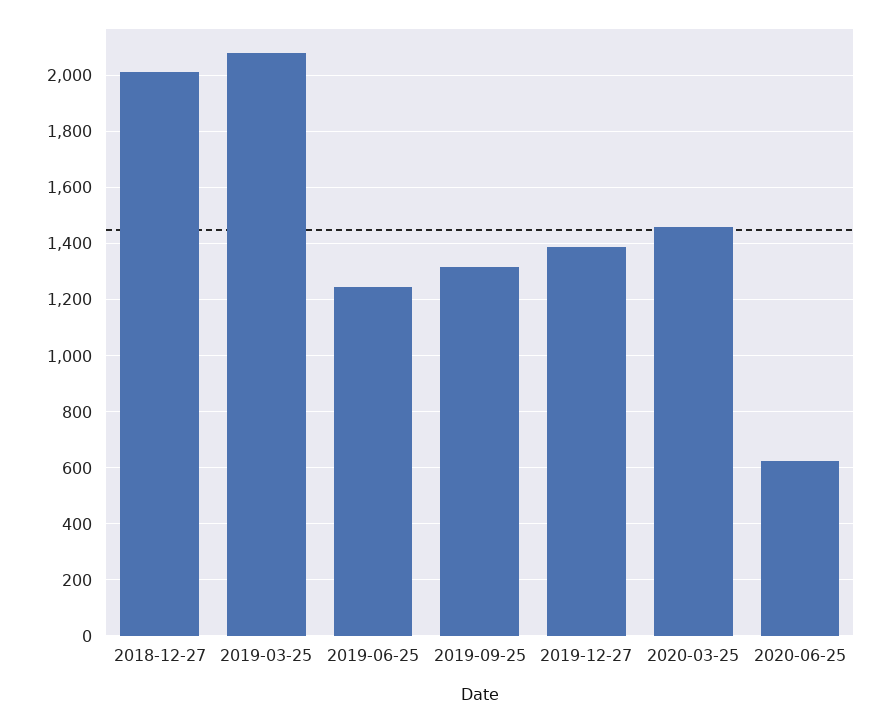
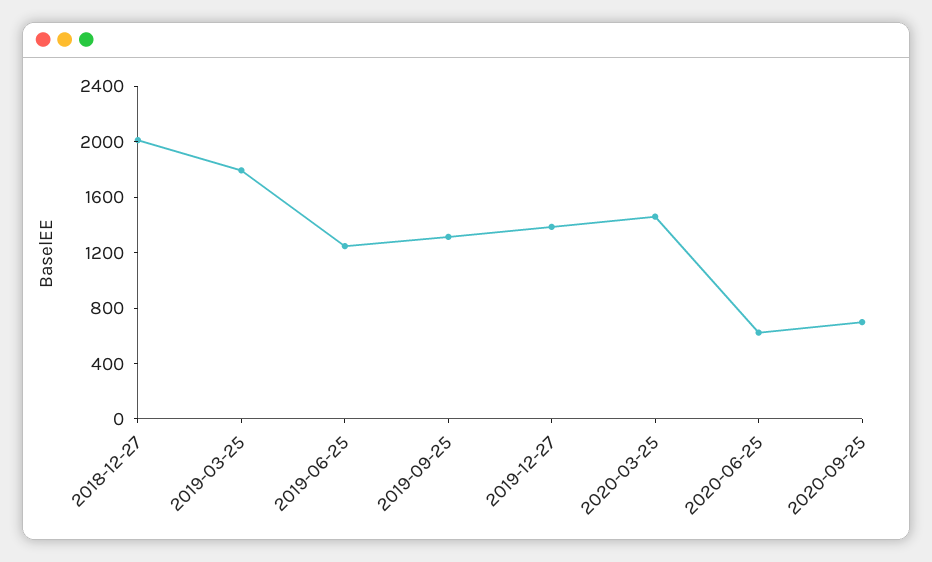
2019-03-25: 2075 -> 1800
2020-09-25: none -> 700

